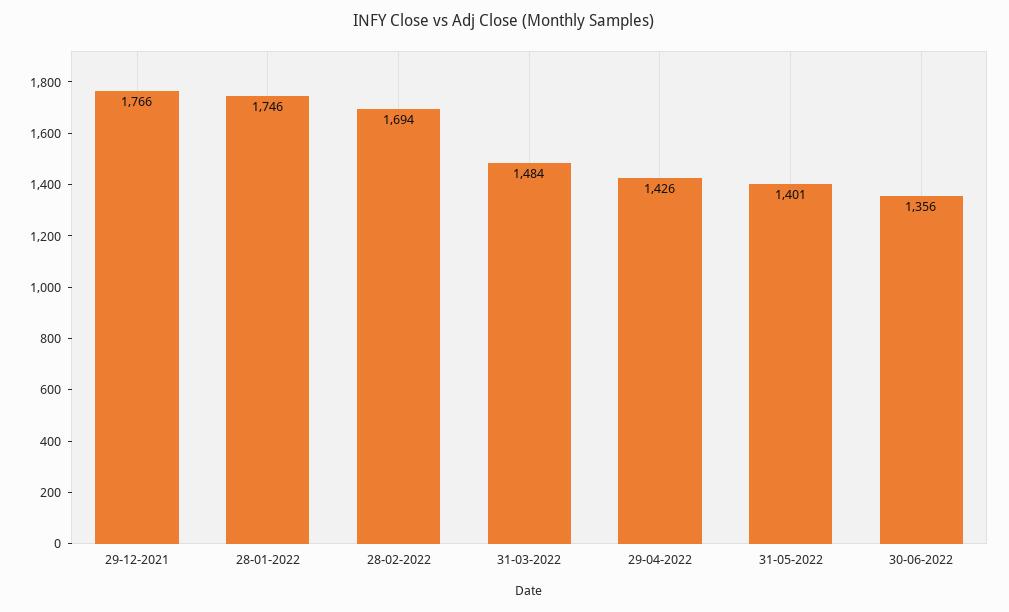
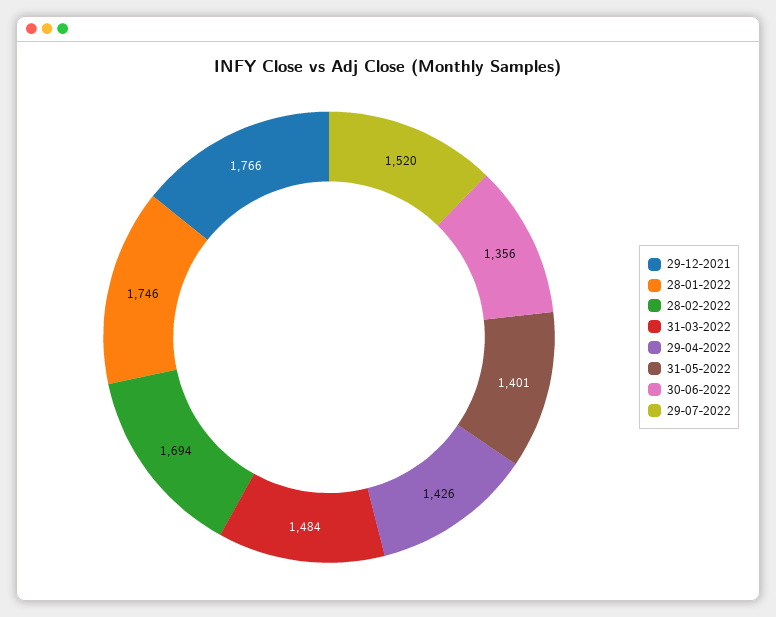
29-07-2022: none -> 1520

